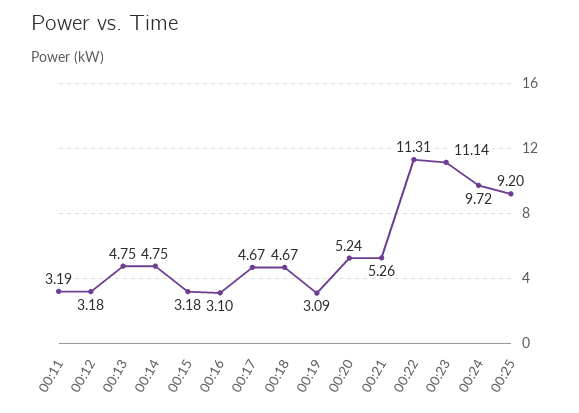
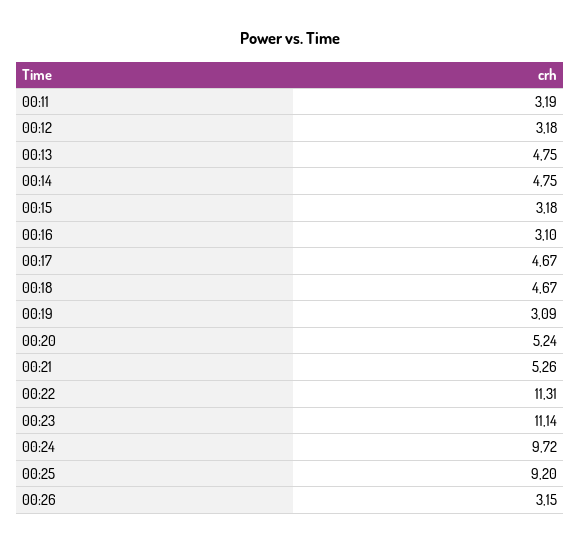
00:26: none -> 3.15

